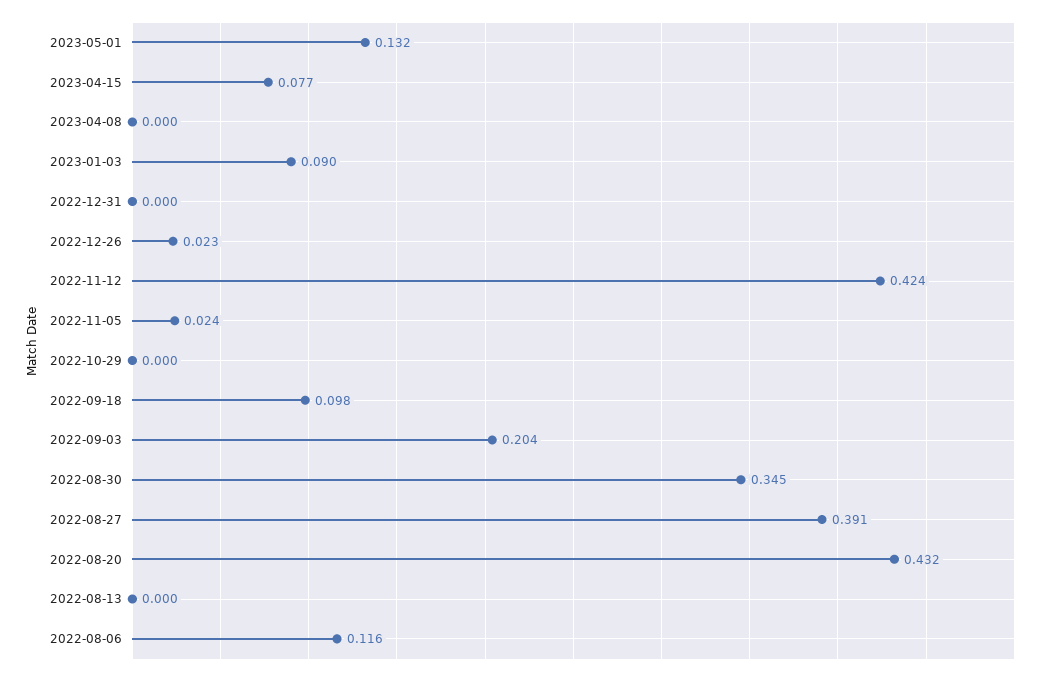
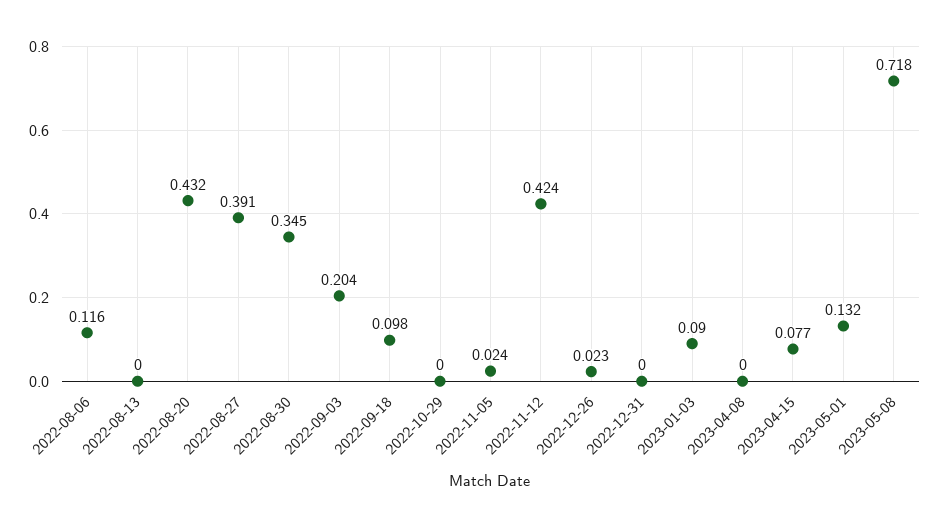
2023-05-08: none -> 0.718

